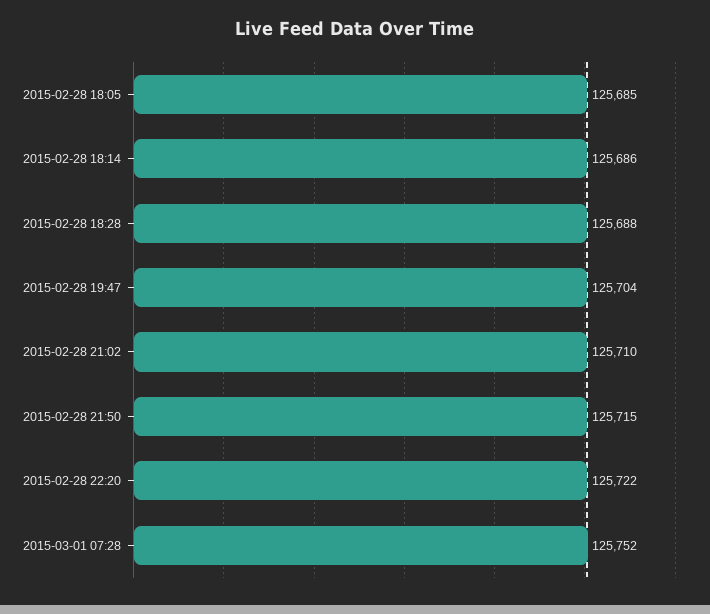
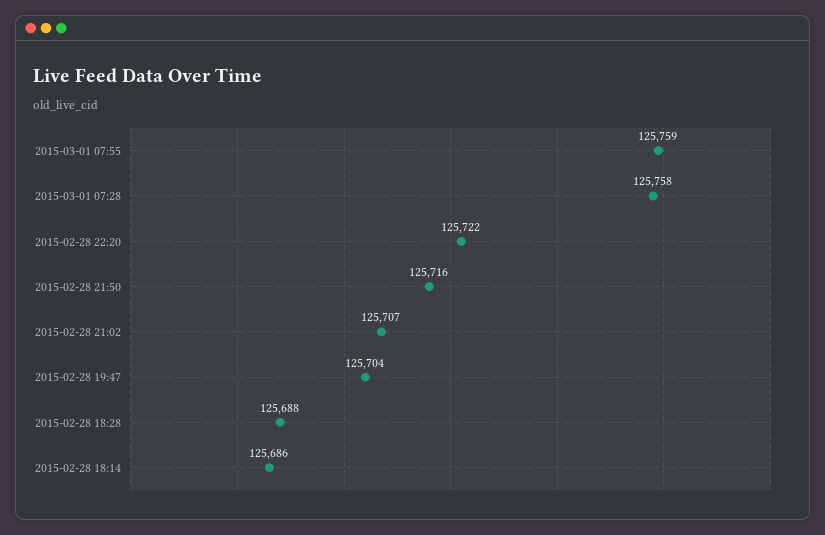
2015-02-28 18:05: 125685 -> none
2015-02-28 21:02: 125710 -> 125707
2015-02-28 21:50: 125715 -> 125716
2015-03-01 07:28: 125752 -> 125758
2015-03-01 07:55: none -> 125759

